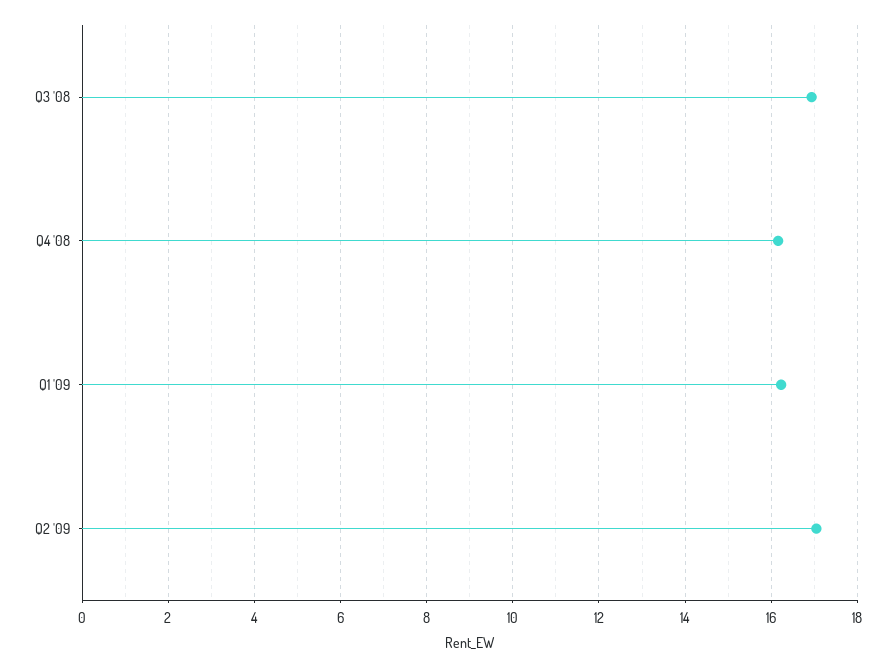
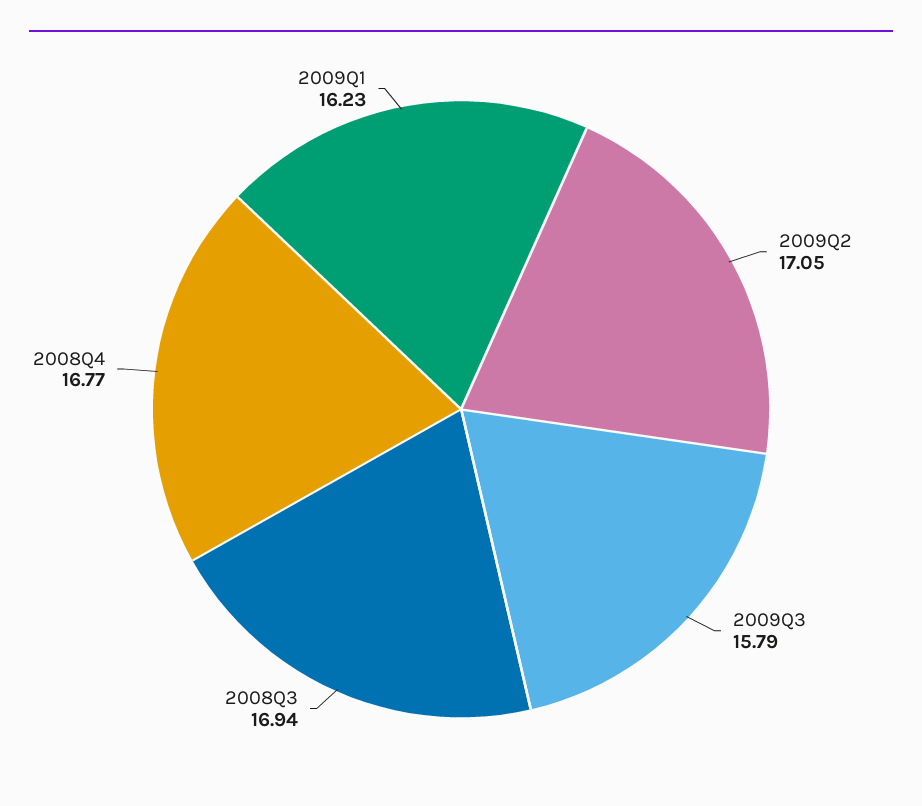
Q4 '08: 16.2 -> 16.77
2009Q3: none -> 15.79

